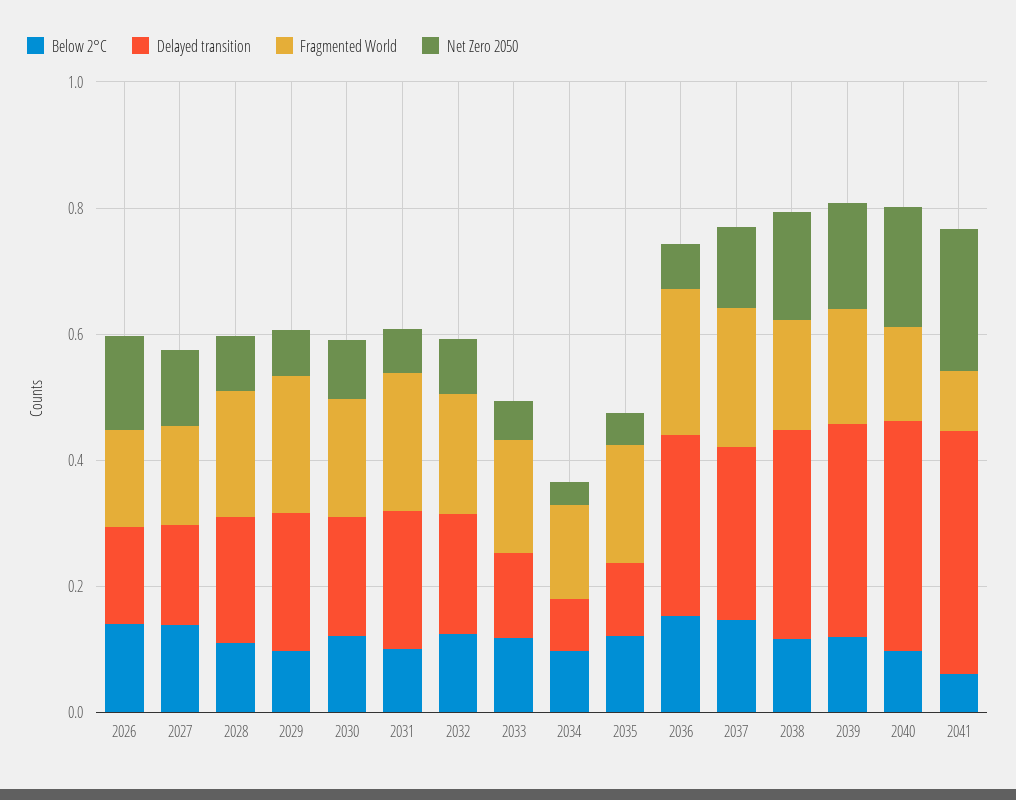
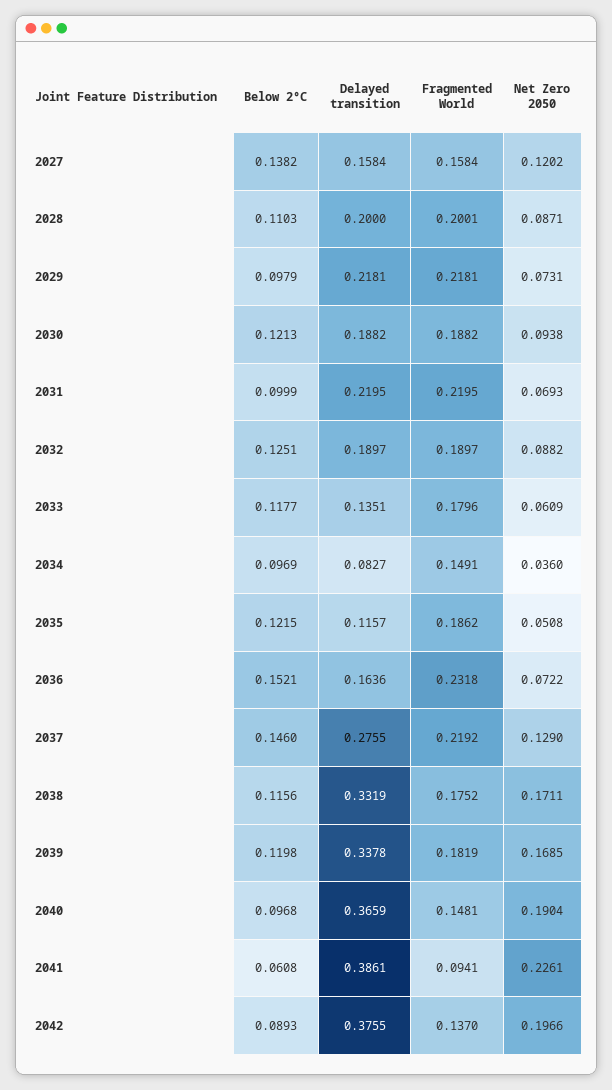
Below 2°C, 2026: 0.15 -> none
Delayed transition, 2026: 0.15 -> none
Fragmented World, 2026: 0.15 -> none
Net Zero 2050, 2026: 0.15 -> none
Delayed transition, 2036: 0.3 -> 0.1636
Below 2°C, 2042: none -> 0.0893
Delayed transition, 2042: none -> 0.3755
Fragmented World, 2042: none -> 0.137
Net Zero 2050, 2042: none -> 0.1966

